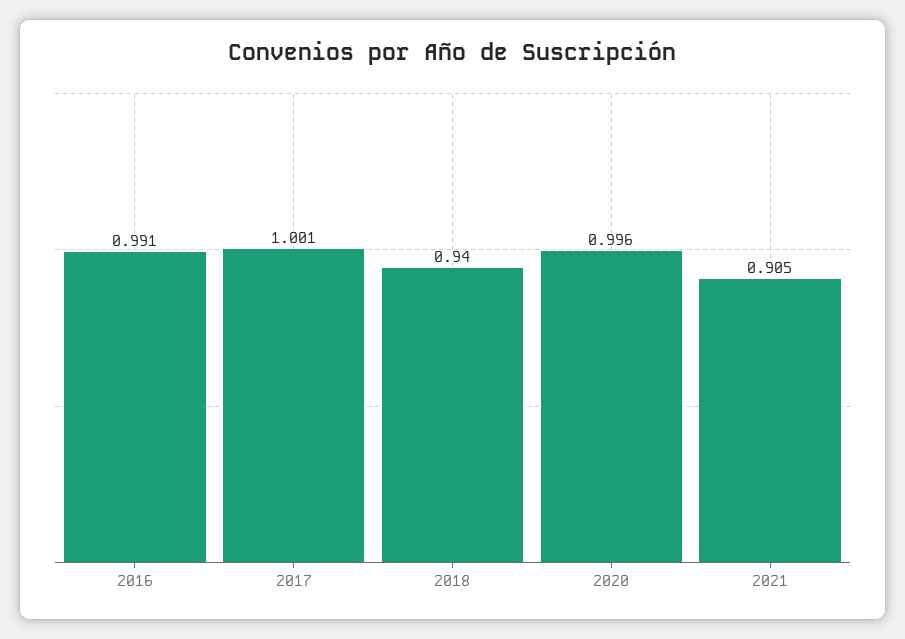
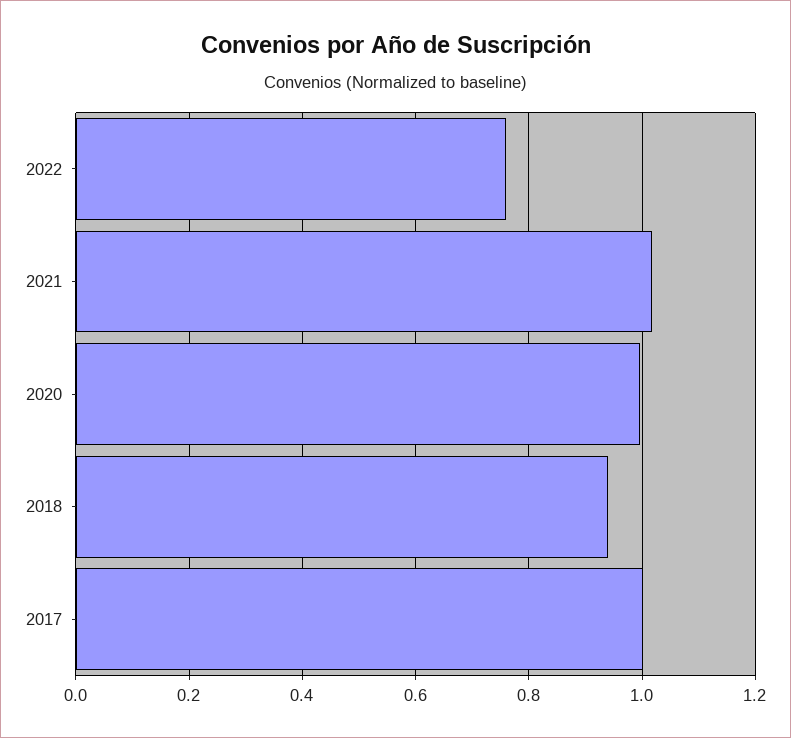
2016: 0.991 -> none
2021: 0.905 -> 1.02
2022: none -> 0.76

